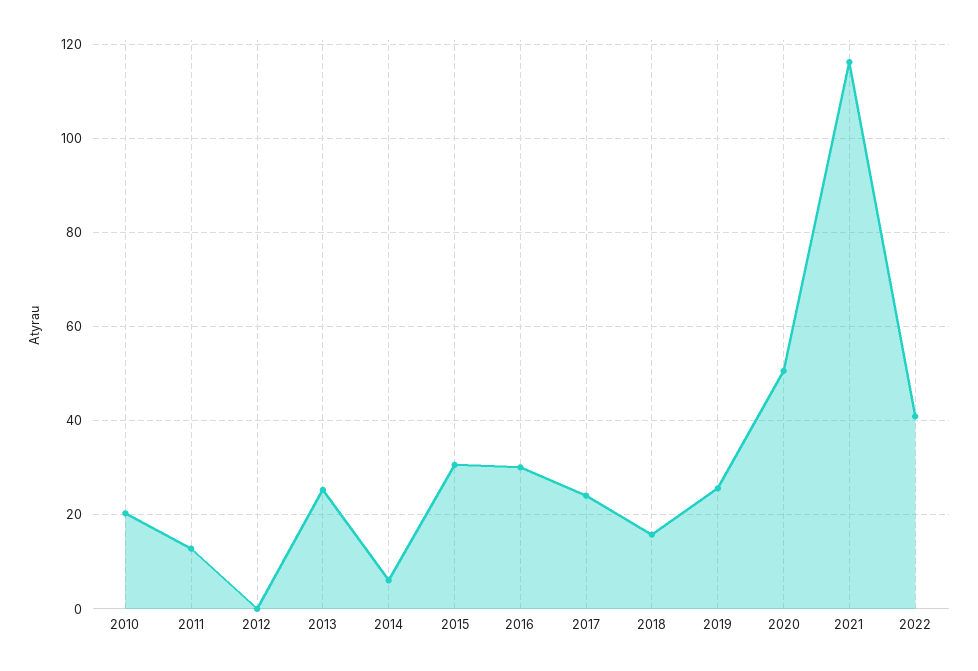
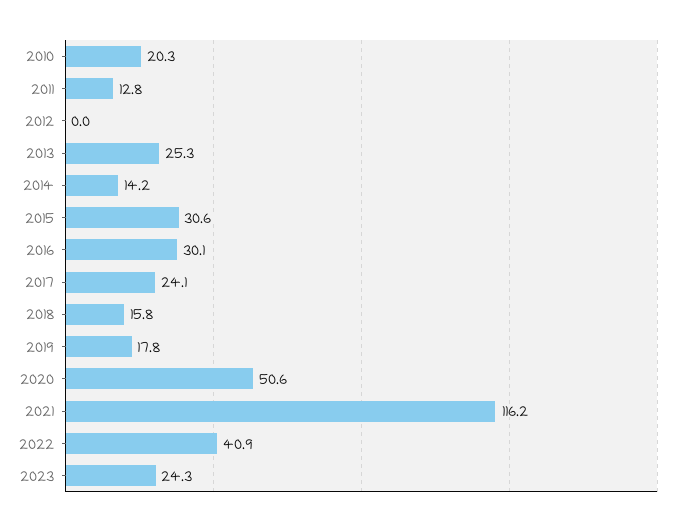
2014: 6 -> 14.2
2019: 26 -> 17.8
2023: none -> 24.3

